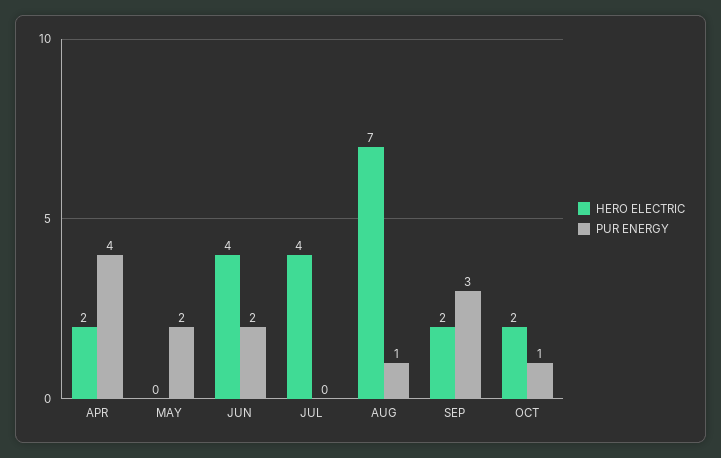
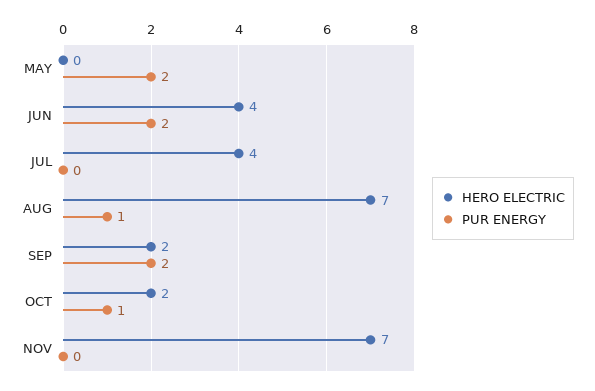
HERO ELECTRIC, APR: 2 -> none
PUR ENERGY, APR: 4 -> none
PUR ENERGY, SEP: 3 -> 2
HERO ELECTRIC, NOV: none -> 7
PUR ENERGY, NOV: none -> 0

